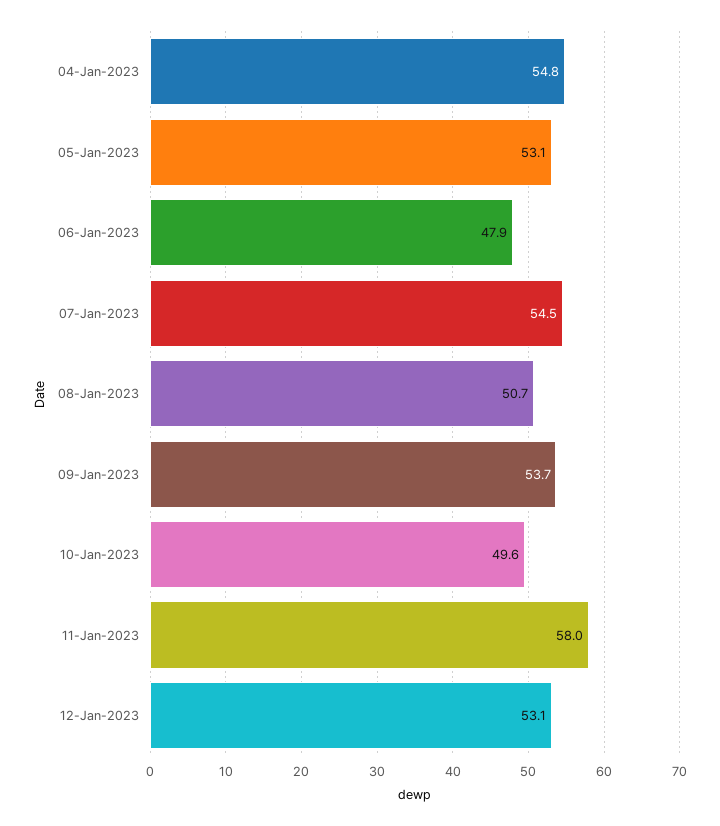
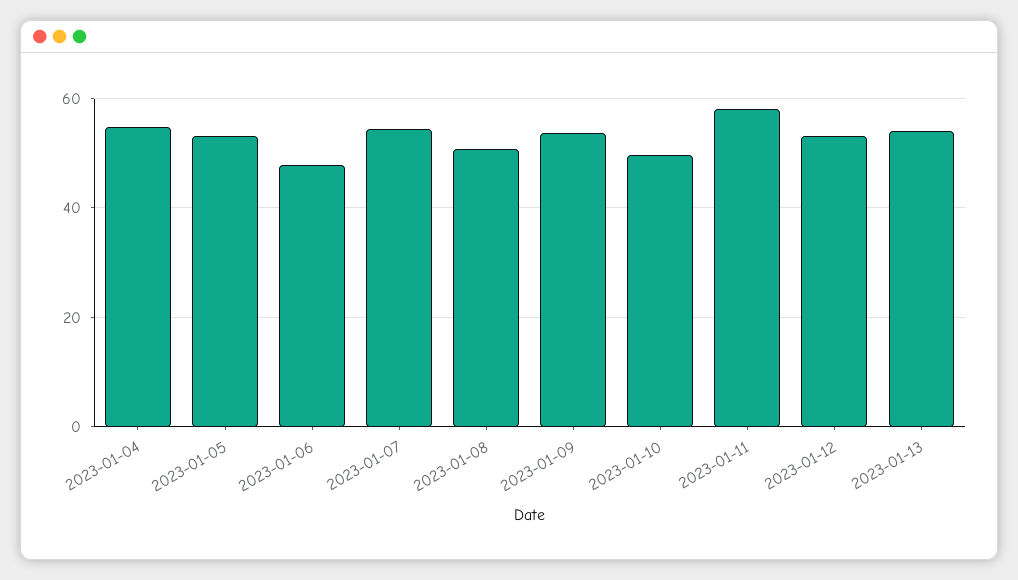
2023-01-13: none -> 54

